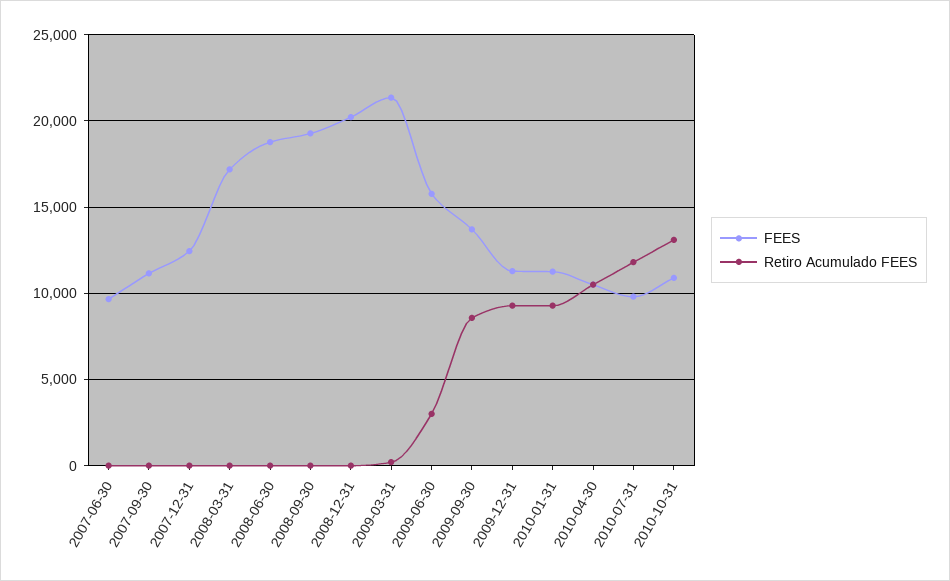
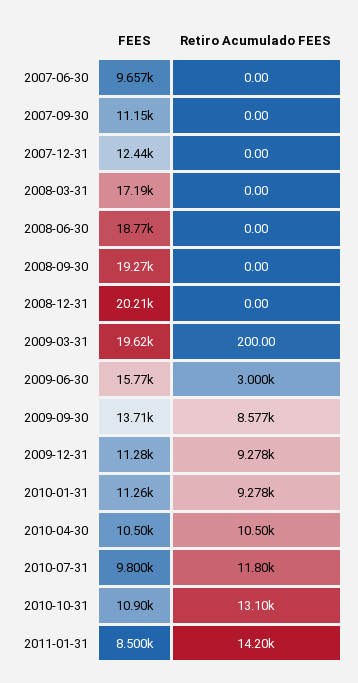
FEES, 2009-03-31: 21500 -> 19620
FEES, 2011-01-31: none -> 8500
Retiro Acumulado FEES, 2011-01-31: none -> 14200

